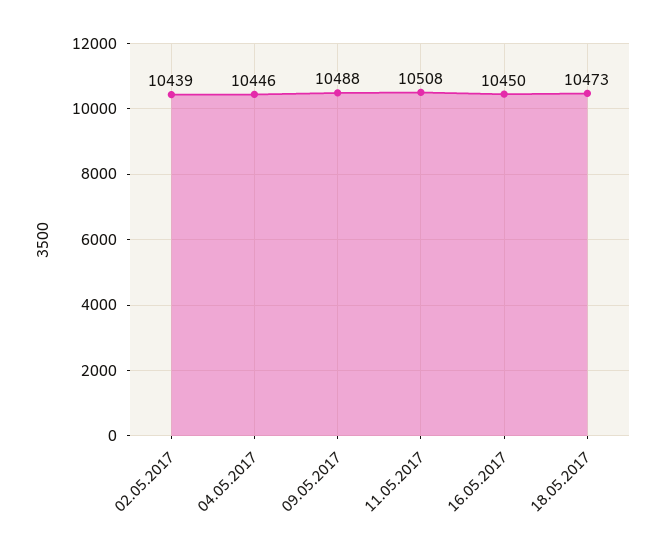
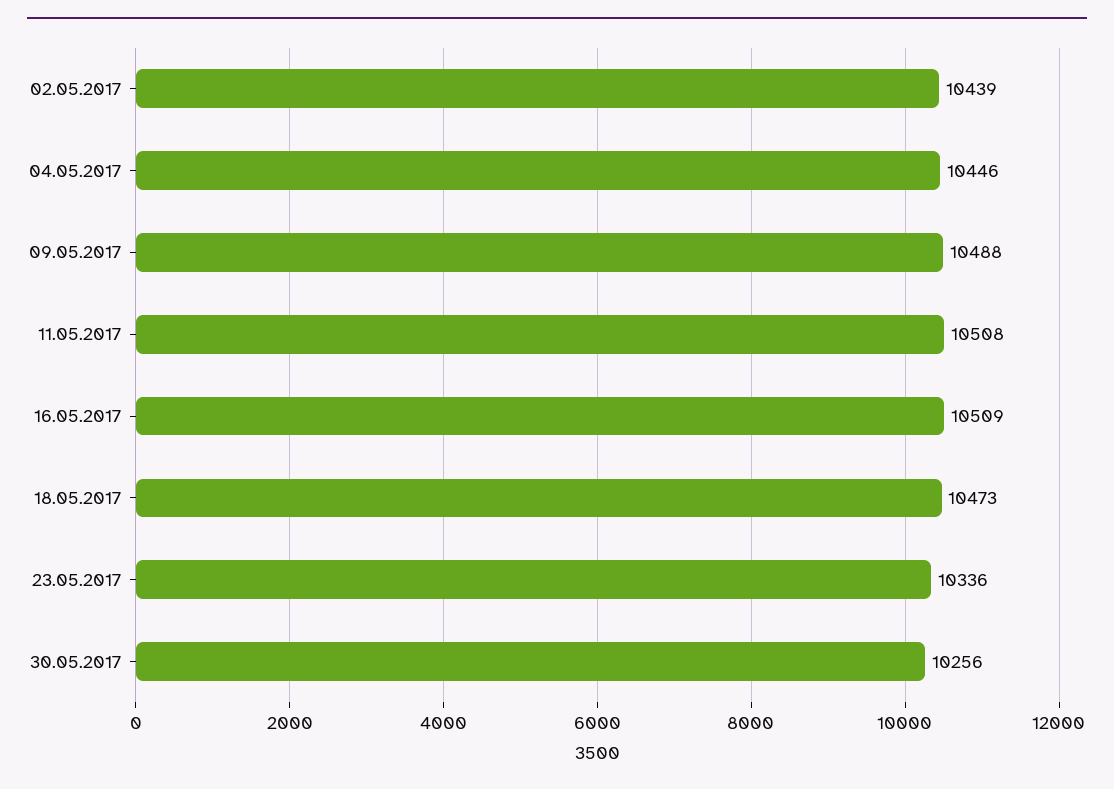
16.05.2017: 10450 -> 10509
23.05.2017: none -> 10336
30.05.2017: none -> 10256

